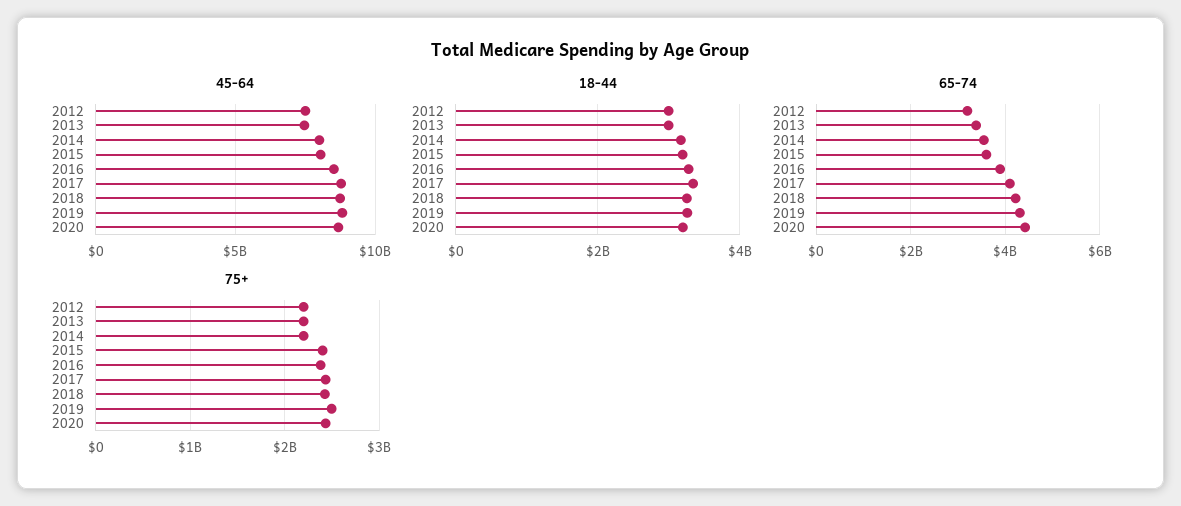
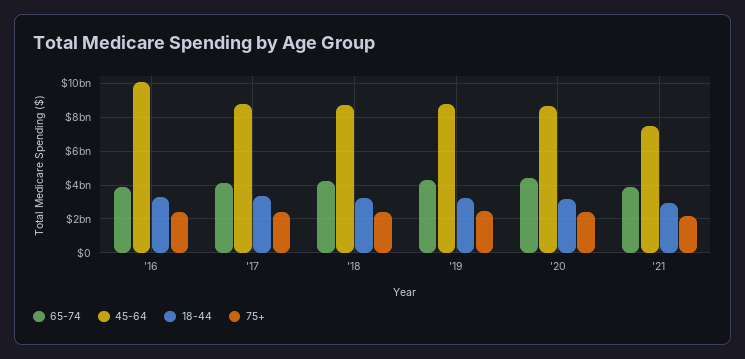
45-64, 2012: 7500000000 -> none
45-64, 2013: 7500000000 -> none
45-64, 2014: 8000000000 -> none
45-64, 2015: 8000000000 -> none
45-64, 2016: 8500000000 -> 10000000000
18-44, 2012: 3000000000 -> none
18-44, 2013: 3000000000 -> none
18-44, 2014: 3200000000 -> none
18-44, 2015: 3200000000 -> none
65-74, 2012: 3200000000 -> none
65-74, 2013: 3400000000 -> none
65-74, 2014: 3600000000 -> none
65-74, 2015: 3600000000 -> none
75+, 2012: 2200000000 -> none
75+, 2013: 2200000000 -> none
75+, 2014: 2200000000 -> none
75+, 2015: 2400000000 -> none
65-74, '21: none -> 4000000000
45-64, '21: none -> 7500000000
18-44, '21: none -> 3000000000
75+, '21: none -> 2000000000

